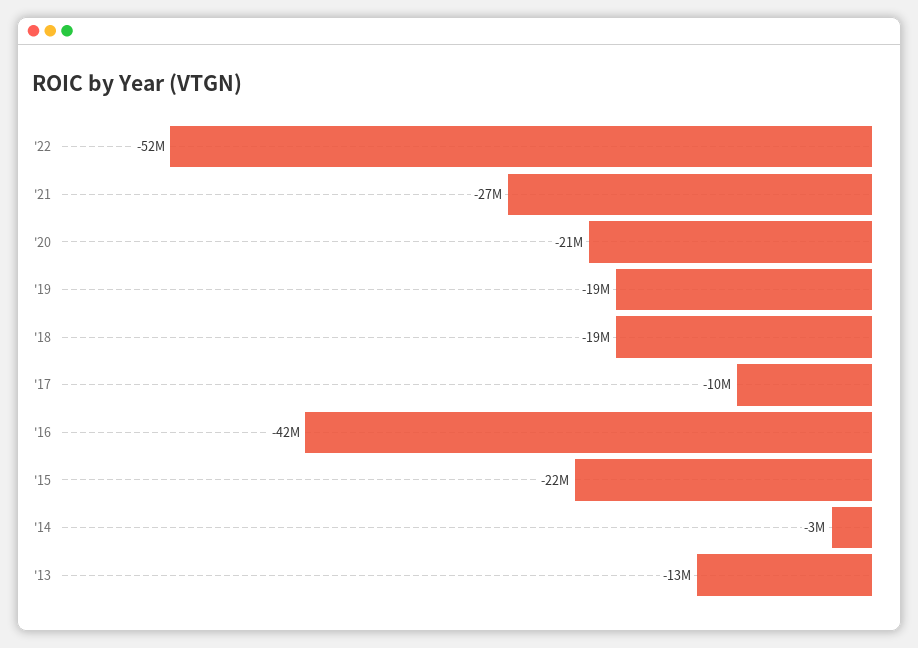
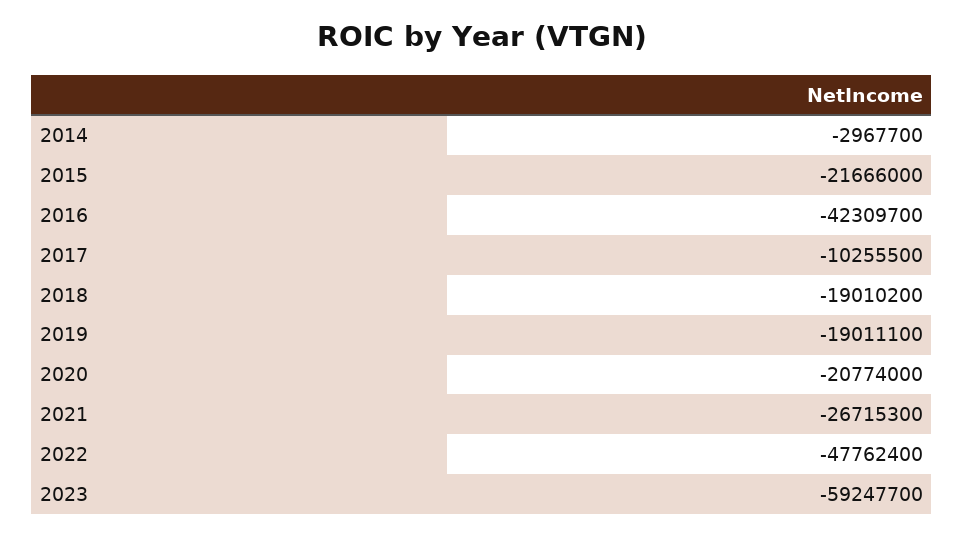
'22: -52000000 -> -47762400
'13: -13000000 -> none
2023: none -> -59247700

